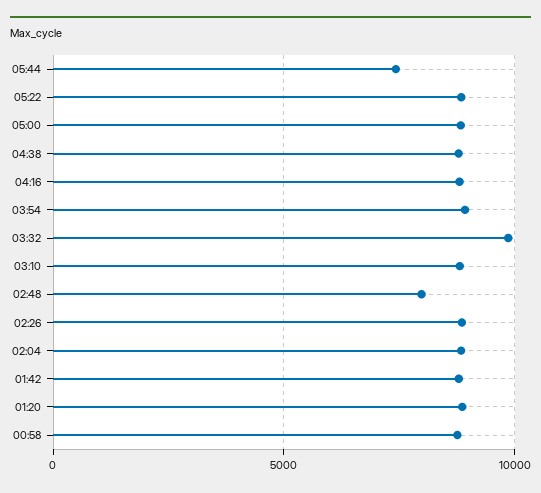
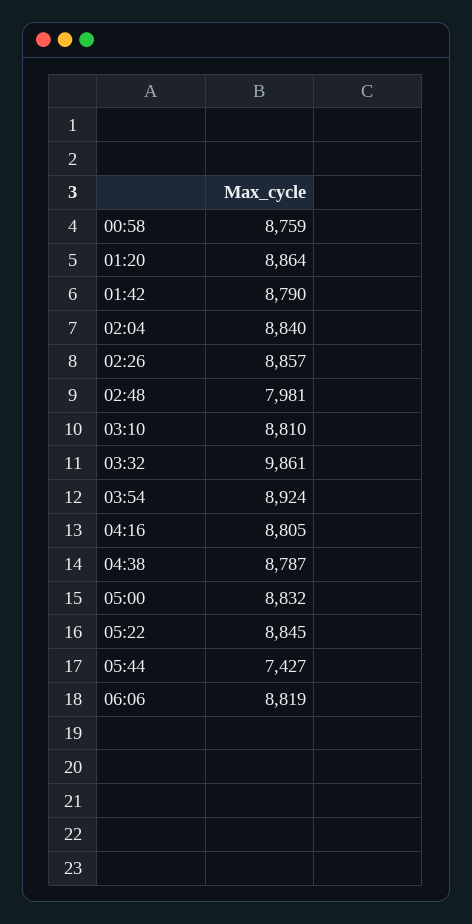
06:06: none -> 8819

